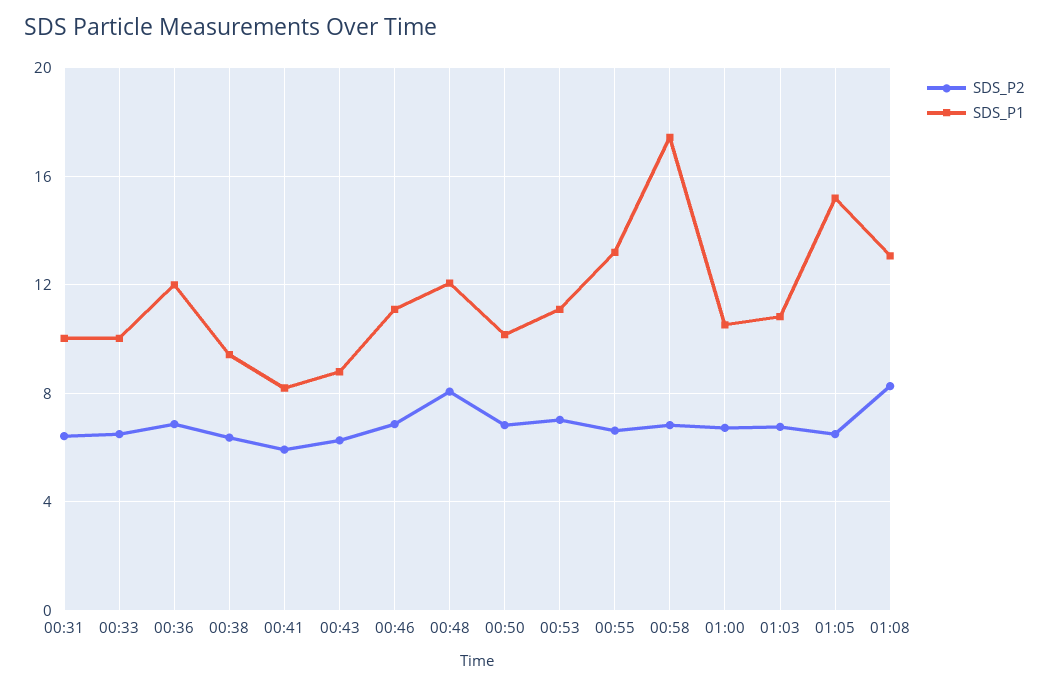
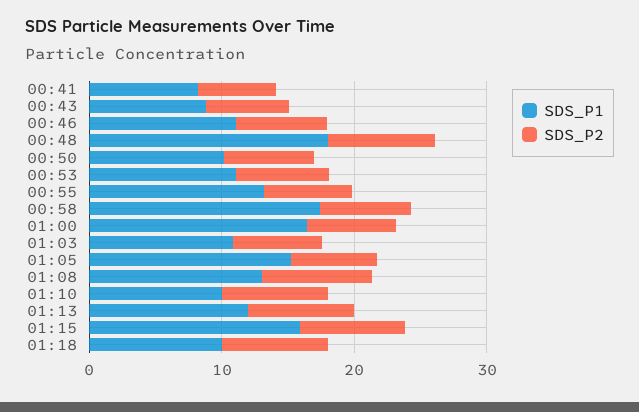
SDS_P2, 00:31: 6.5 -> none
SDS_P1, 00:31: 10 -> none
SDS_P2, 00:33: 6.5 -> none
SDS_P1, 00:33: 10 -> none
SDS_P2, 00:36: 7 -> none
SDS_P1, 00:36: 12 -> none
SDS_P2, 00:38: 6.5 -> none
SDS_P1, 00:38: 9.5 -> none
SDS_P1, 00:48: 12 -> 18
SDS_P1, 01:00: 10.5 -> 16
SDS_P1, 01:10: none -> 10
SDS_P2, 01:10: none -> 8
SDS_P1, 01:13: none -> 12
SDS_P2, 01:13: none -> 8
SDS_P1, 01:15: none -> 16
SDS_P2, 01:15: none -> 8
SDS_P1, 01:18: none -> 10
SDS_P2, 01:18: none -> 8

